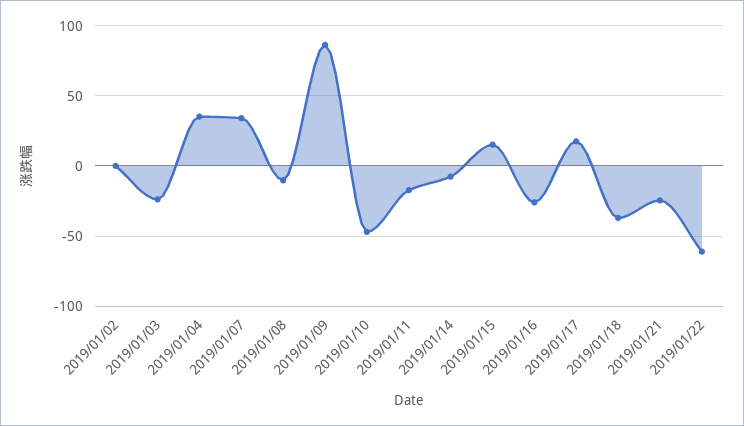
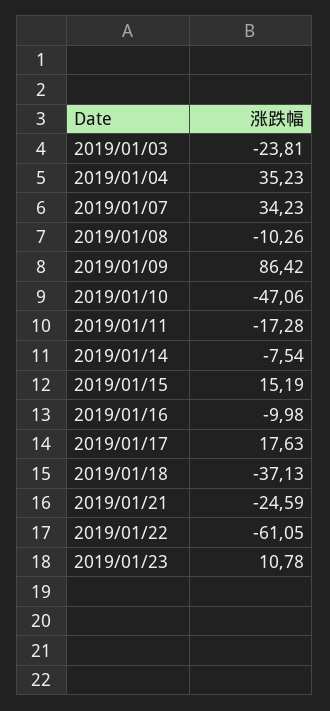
2019/01/02: 0 -> none
2019/01/16: -25 -> -9.98
2019/01/23: none -> 10.78

